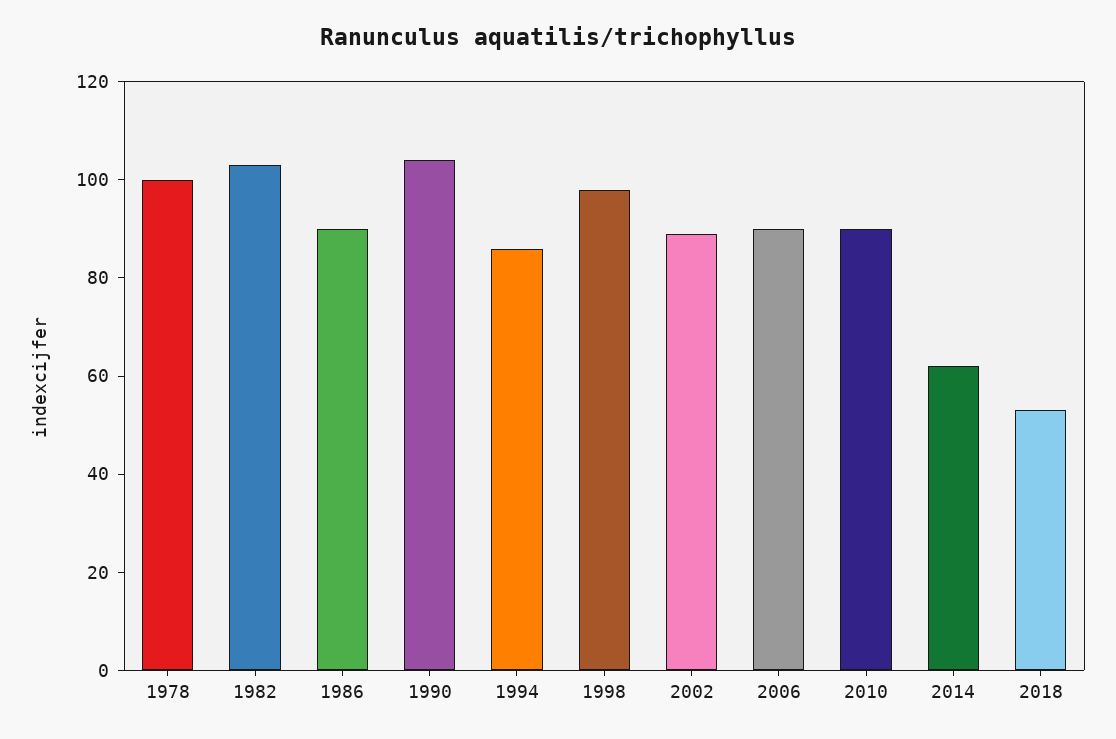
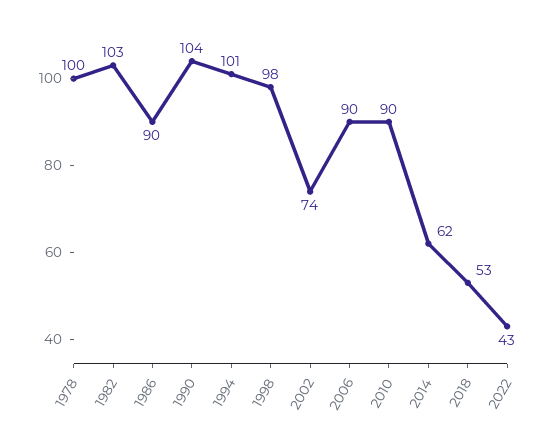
1994: 85 -> 101
2002: 90 -> 74
2022: none -> 43

